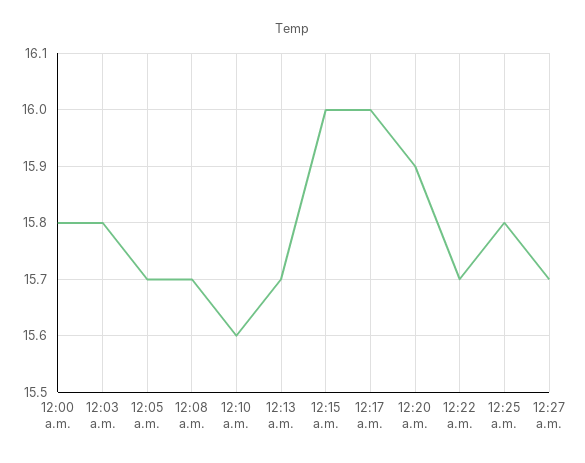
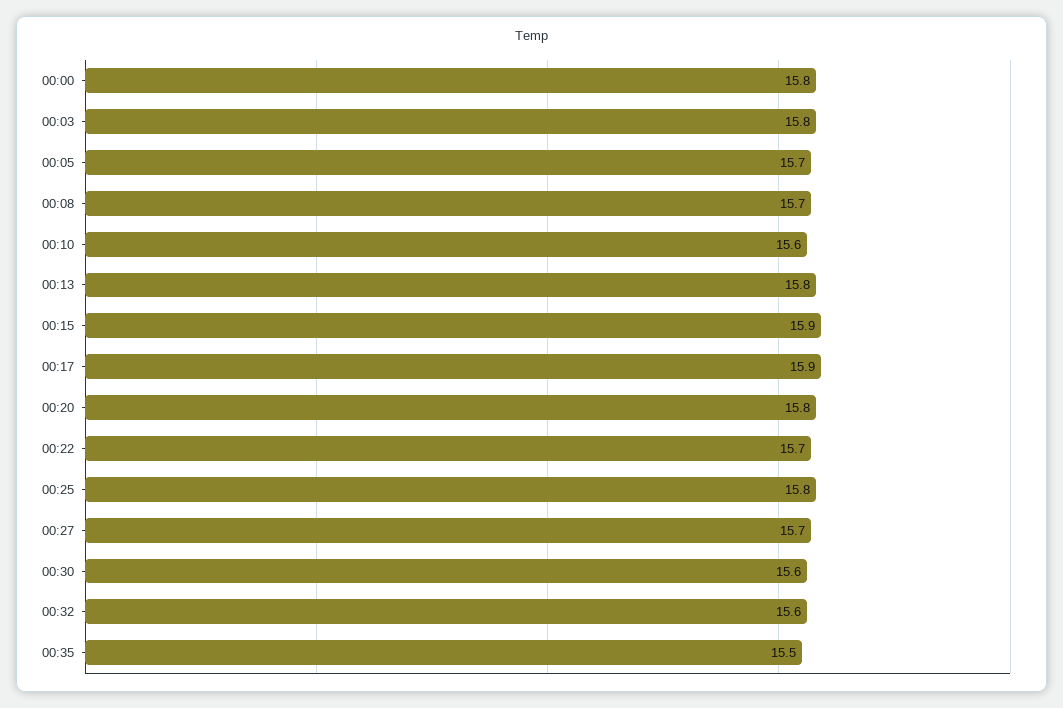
12:13 a.m.: 15.7 -> 15.8
12:15 a.m.: 16 -> 15.9
12:17 a.m.: 16 -> 15.9
12:20 a.m.: 15.9 -> 15.8
00:30: none -> 15.6
00:32: none -> 15.6
00:35: none -> 15.5

